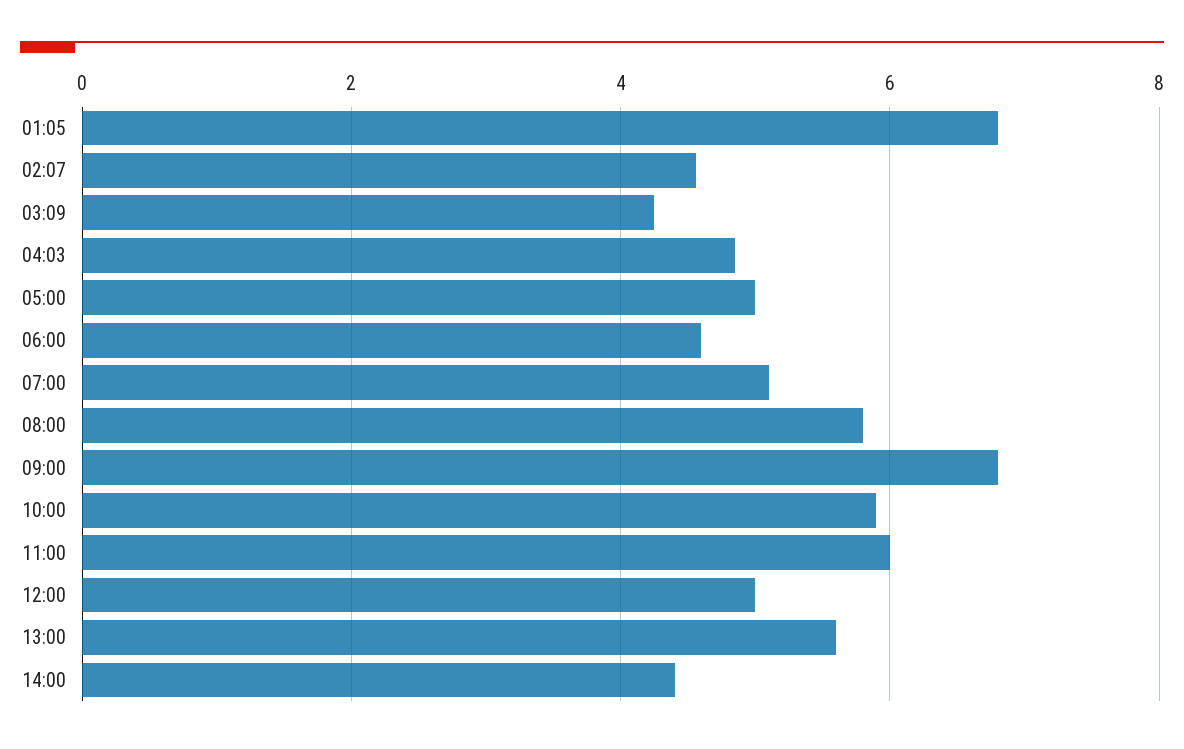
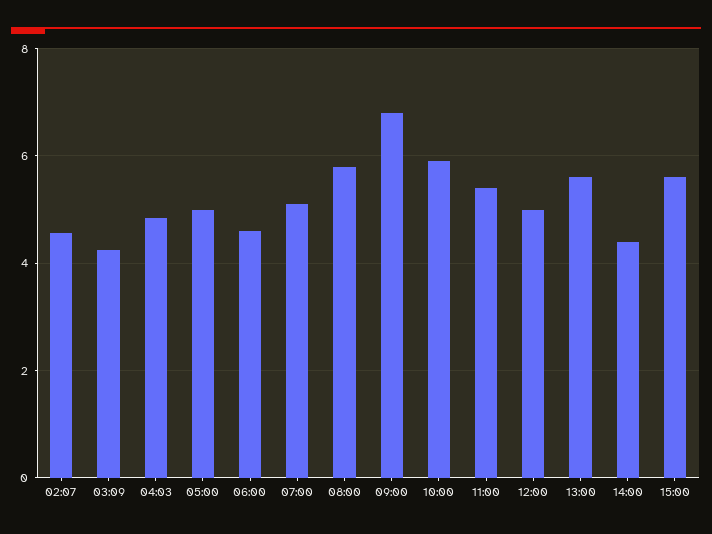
01:05: 6.8 -> none
11:00: 6 -> 5.4
15:00: none -> 5.6

